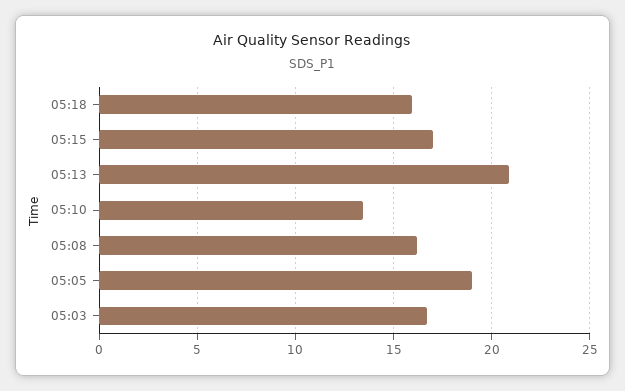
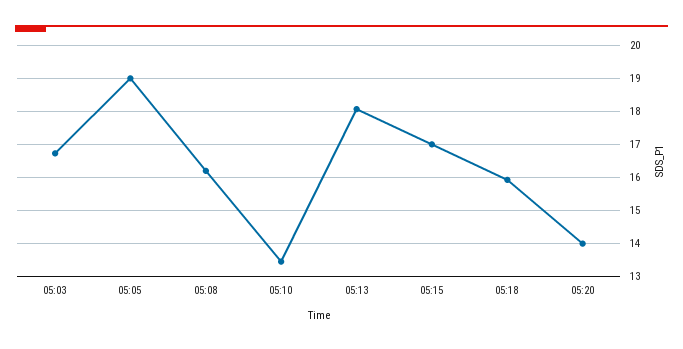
05:13: 21 -> 18
05:20: none -> 14

